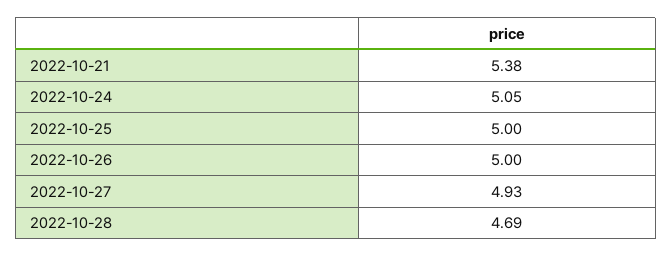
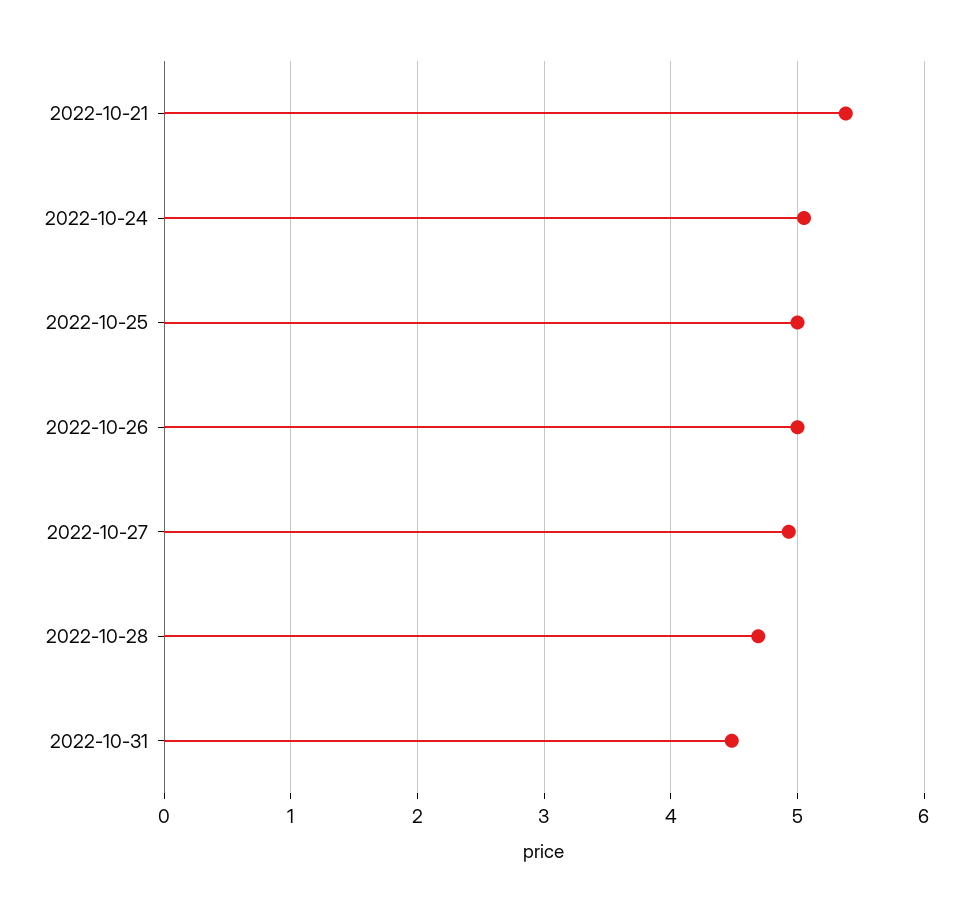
2022-10-31: none -> 4.5

